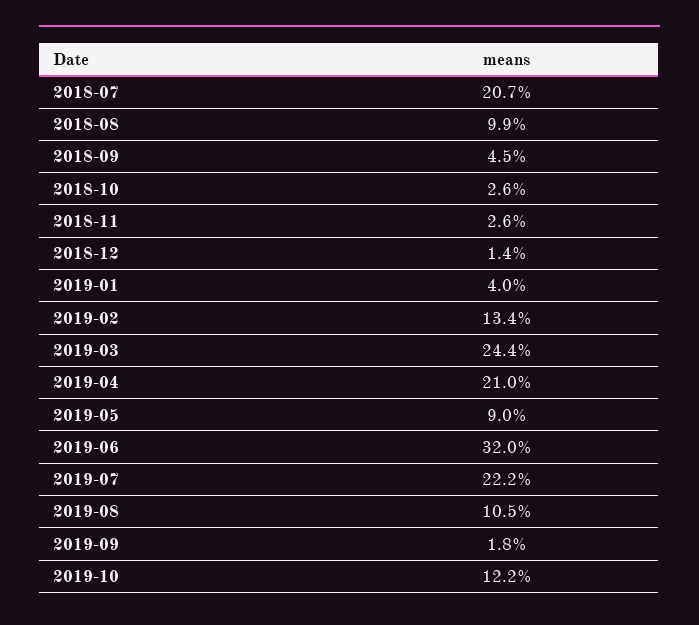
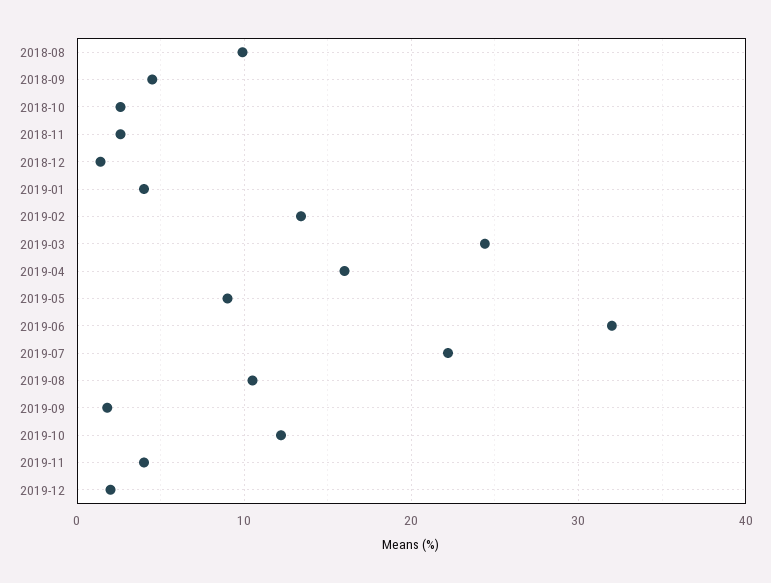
2018-07: 20.7 -> none
2019-04: 21 -> 16
2019-11: none -> 4
2019-12: none -> 2

